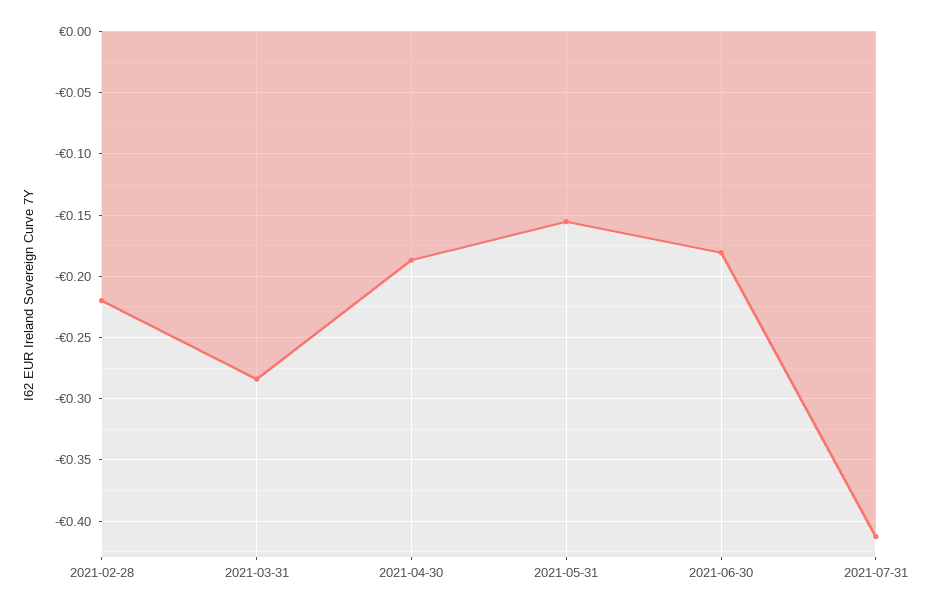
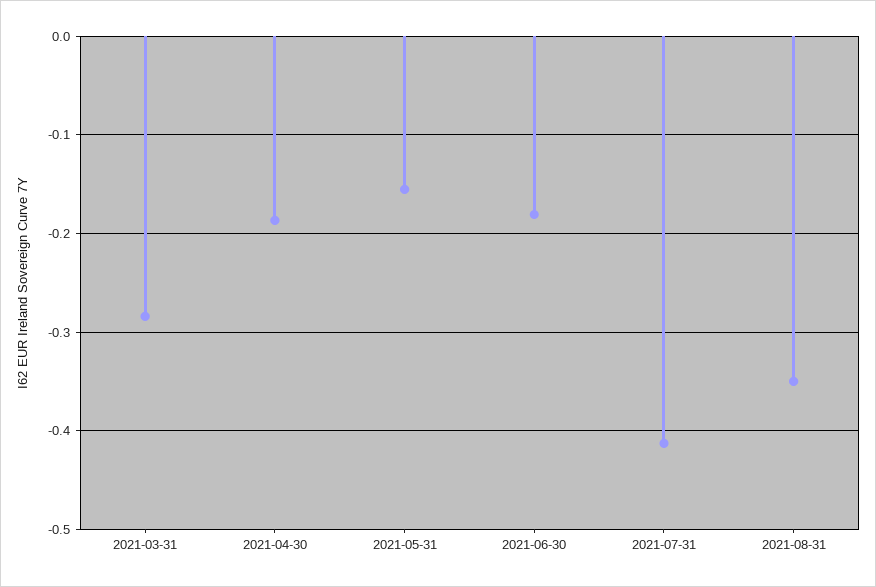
2021-02-28: -0.22 -> none
2021-08-31: none -> -0.35

